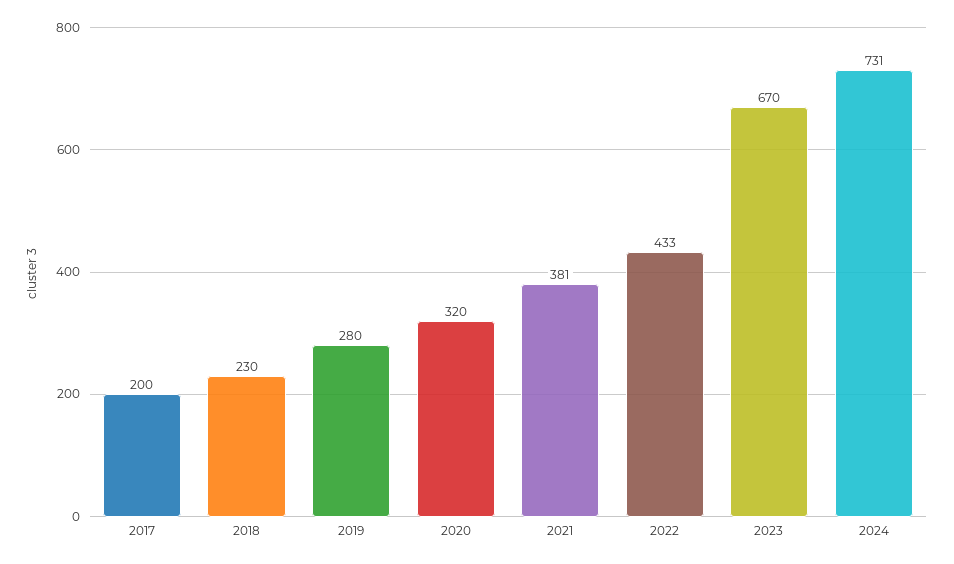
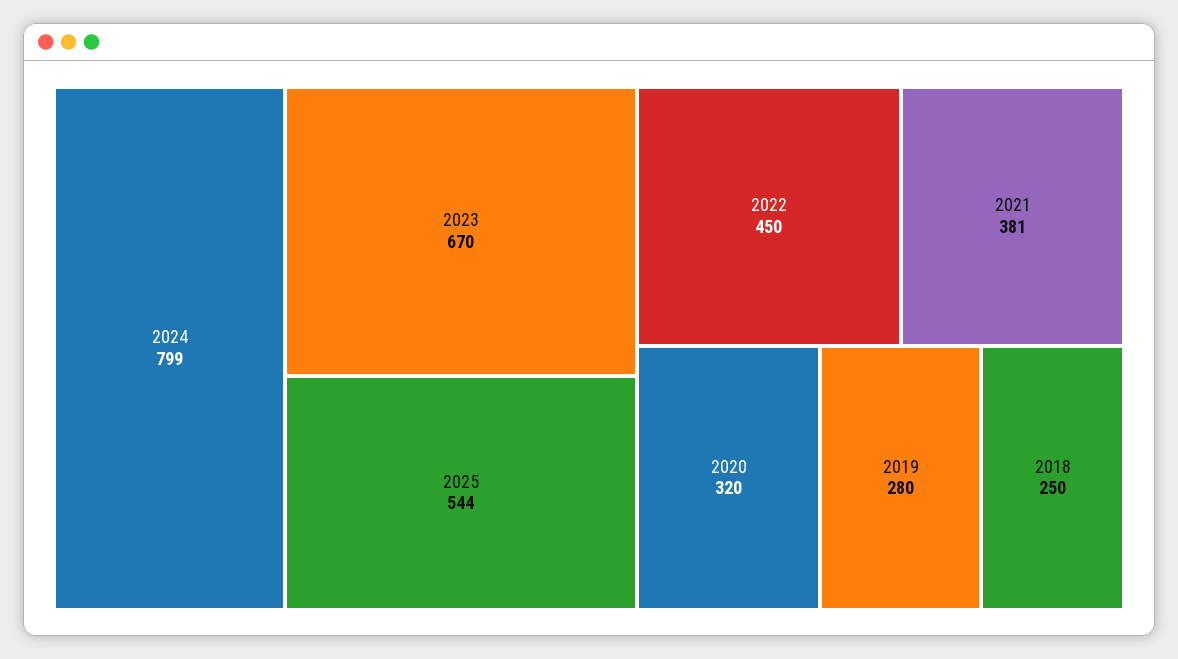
2017: 200 -> none
2018: 230 -> 250
2022: 433 -> 450
2024: 731 -> 799
2025: none -> 544

